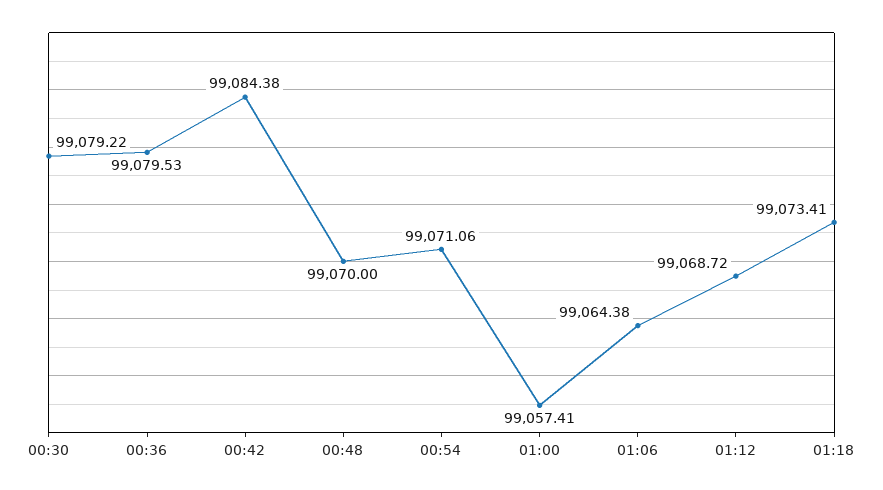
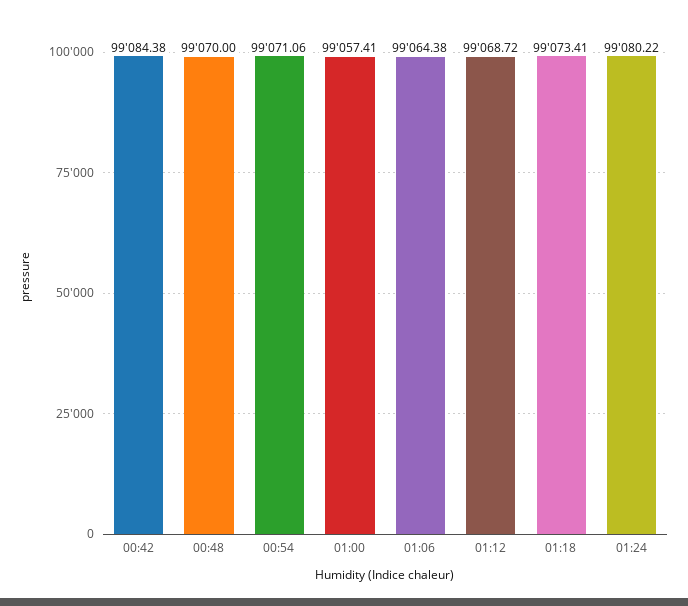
00:30: 99079.22 -> none
00:36: 99079.53 -> none
01:24: none -> 99080.22

